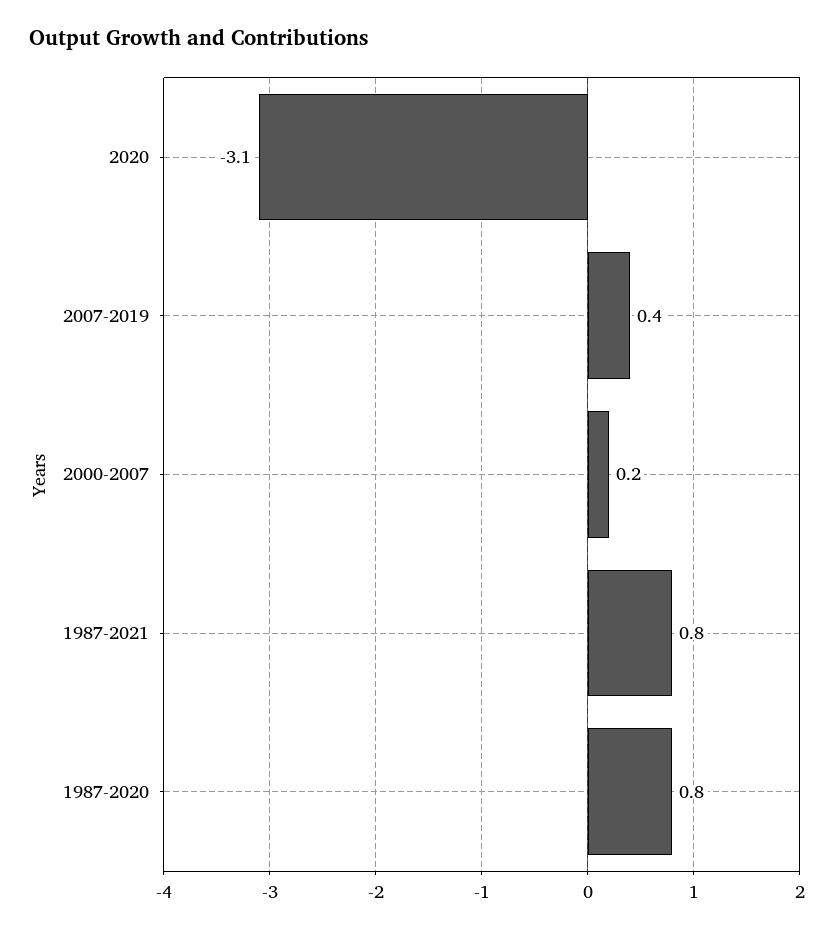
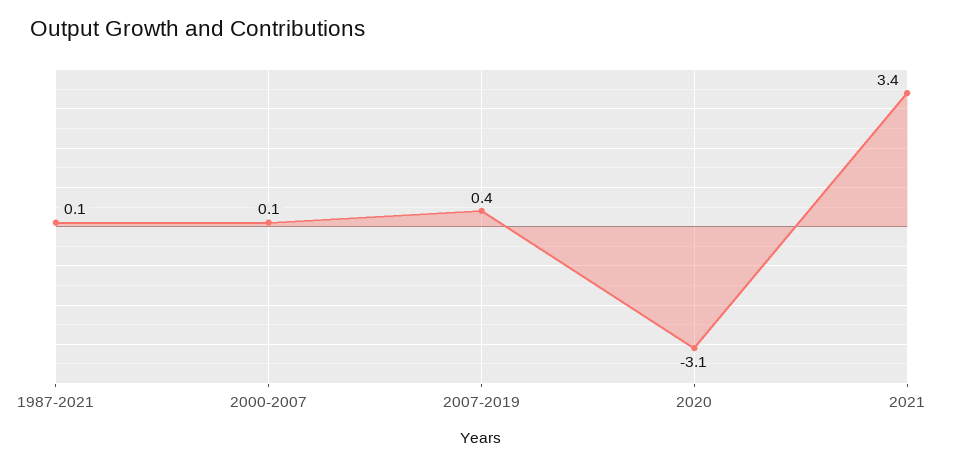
2000-2007: 0.2 -> 0.1
1987-2021: 0.8 -> 0.1
1987-2020: 0.8 -> none
2021: none -> 3.4

